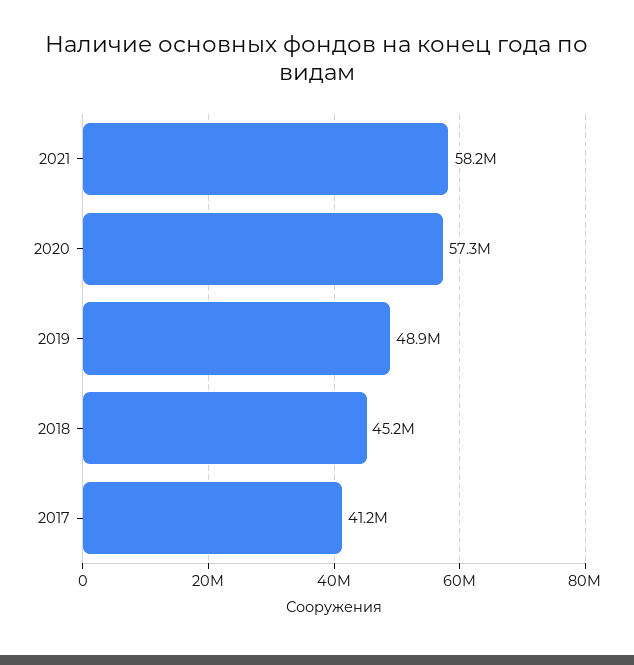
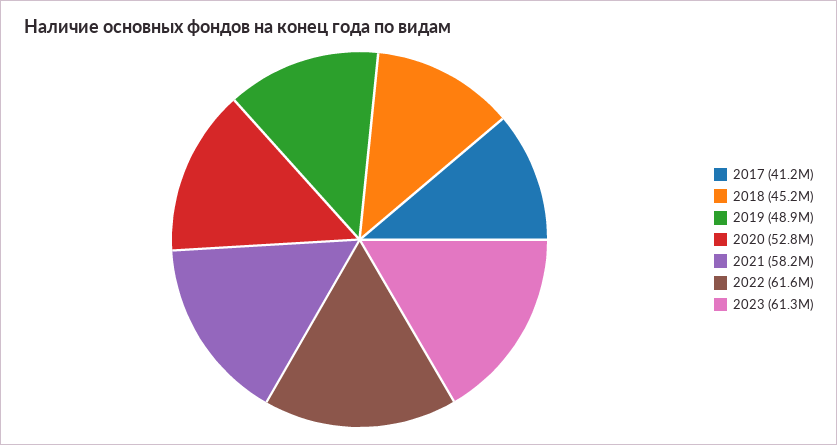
2020: 57300000 -> 52800000
2022: none -> 61600000
2023: none -> 61300000

